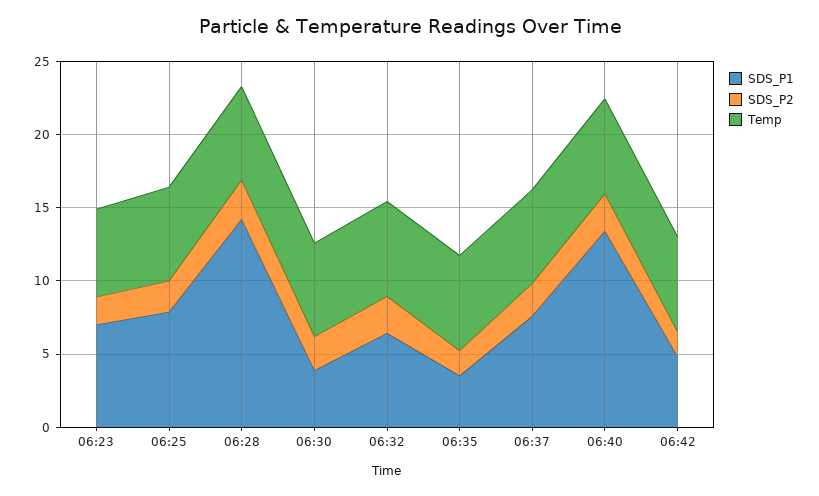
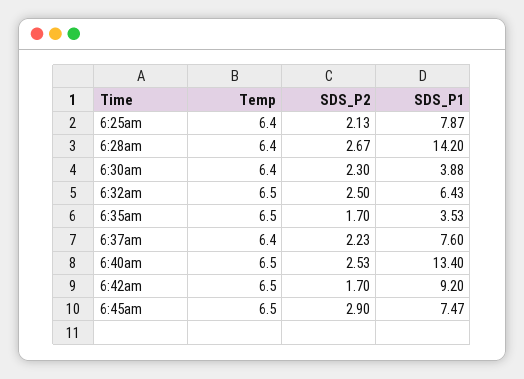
SDS_P1, 06:23: 7 -> none
SDS_P2, 06:23: 2 -> none
Temp, 06:23: 6 -> none
SDS_P1, 06:42: 5 -> 9.2
Temp, 6:45am: none -> 6.5
SDS_P2, 6:45am: none -> 2.9
SDS_P1, 6:45am: none -> 7.47

